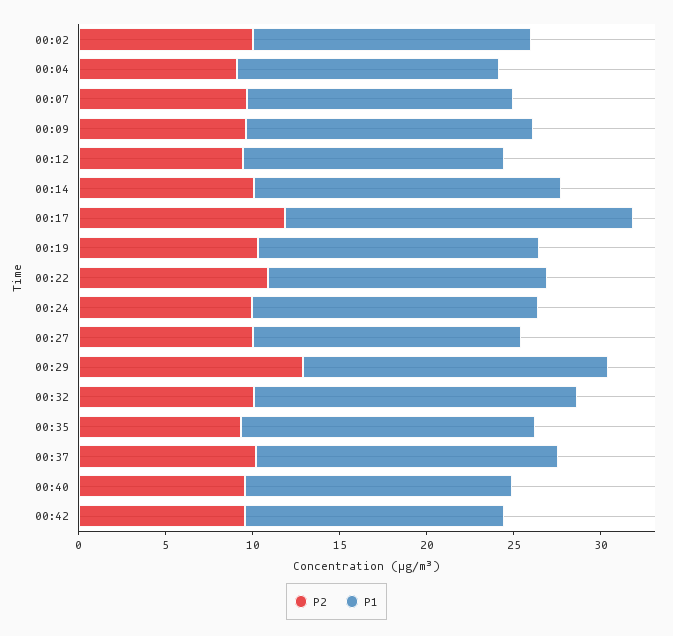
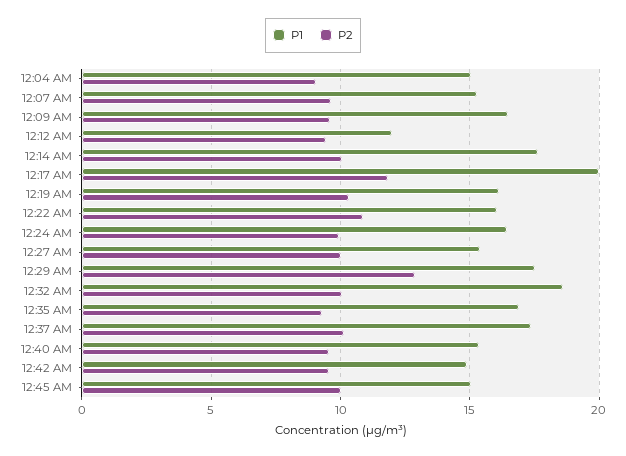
P2, 00:02: 10 -> none
P1, 00:02: 16 -> none
P1, 00:12: 15 -> 12
P1, 12:45 AM: none -> 15
P2, 12:45 AM: none -> 10

